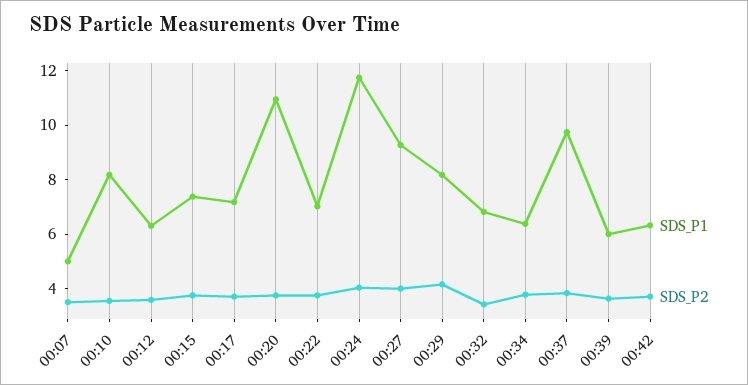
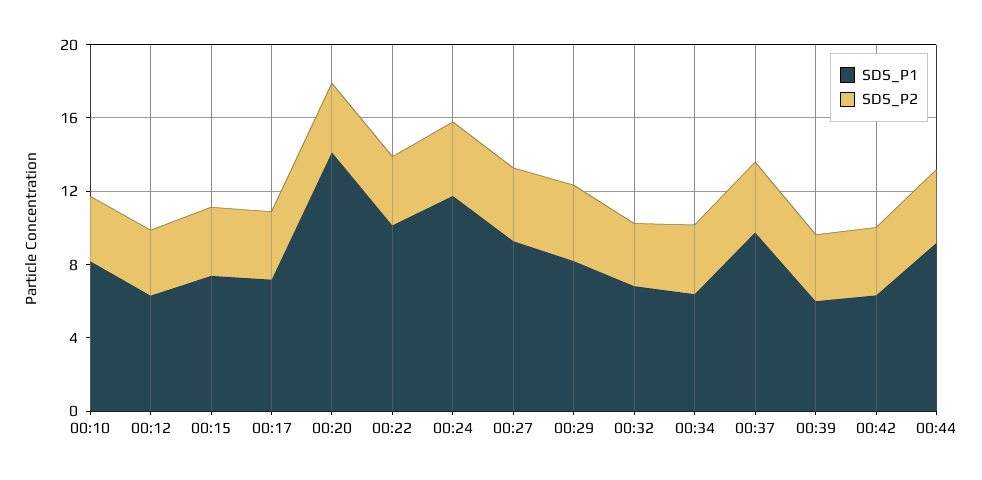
SDS_P1, 00:07: 5 -> none
SDS_P2, 00:07: 3.5 -> none
SDS_P1, 00:20: 11 -> 14
SDS_P1, 00:22: 7 -> 10
SDS_P1, 00:44: none -> 9
SDS_P2, 00:44: none -> 4

